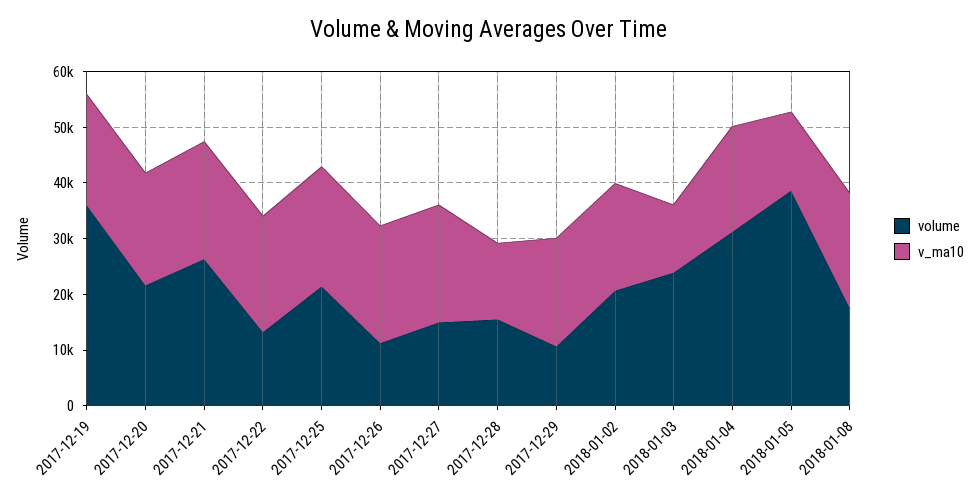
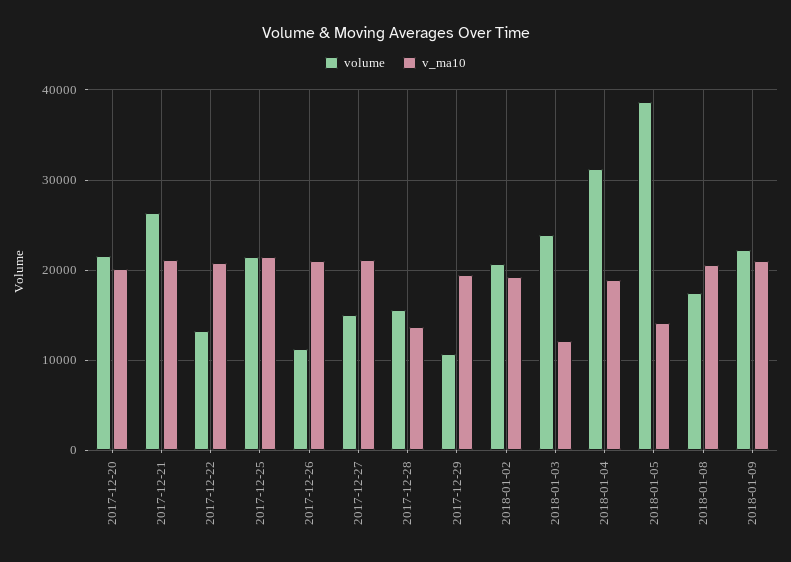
volume, 2017-12-19: 36000 -> none
v_ma10, 2017-12-19: 20000 -> none
volume, 2018-01-09: none -> 22000
v_ma10, 2018-01-09: none -> 21000

